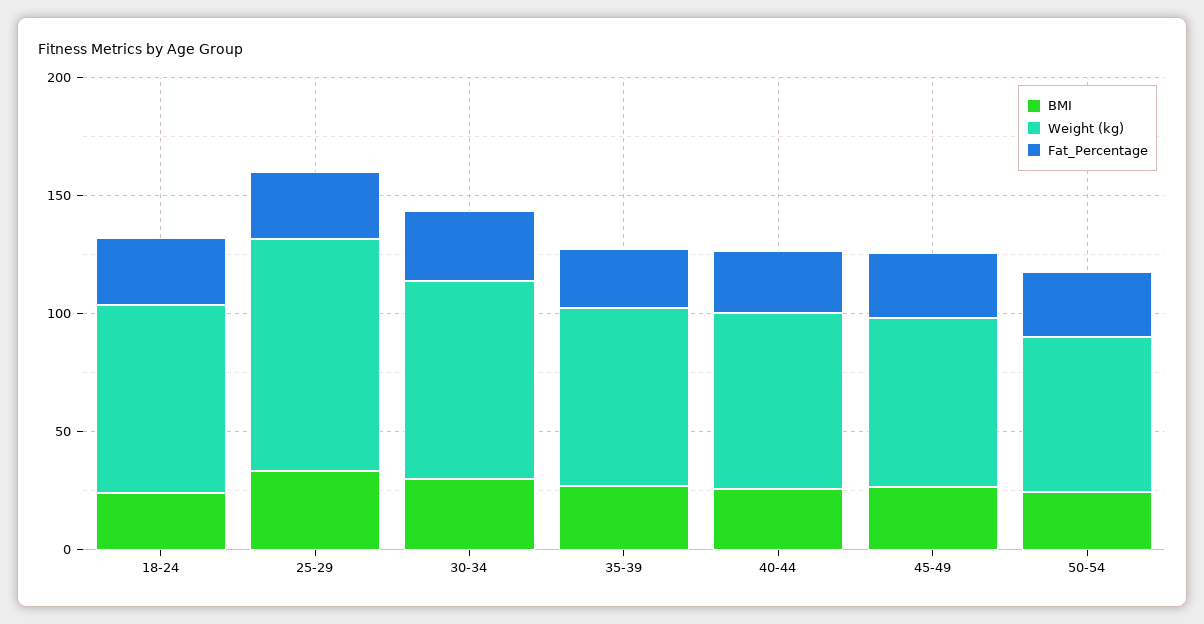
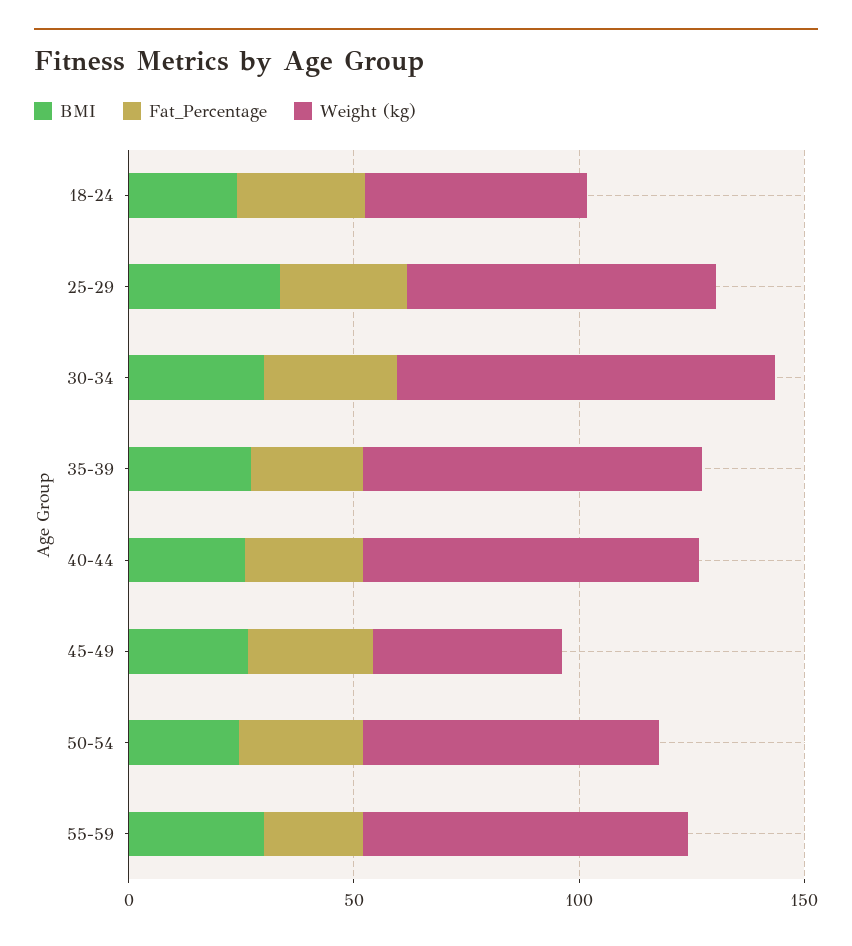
Weight (kg), 18-24: 80 -> 50
Weight (kg), 25-29: 100 -> 70
Weight (kg), 45-49: 70 -> 40
BMI, 55-59: none -> 30
Fat_Percentage, 55-59: none -> 20
Weight (kg), 55-59: none -> 70

